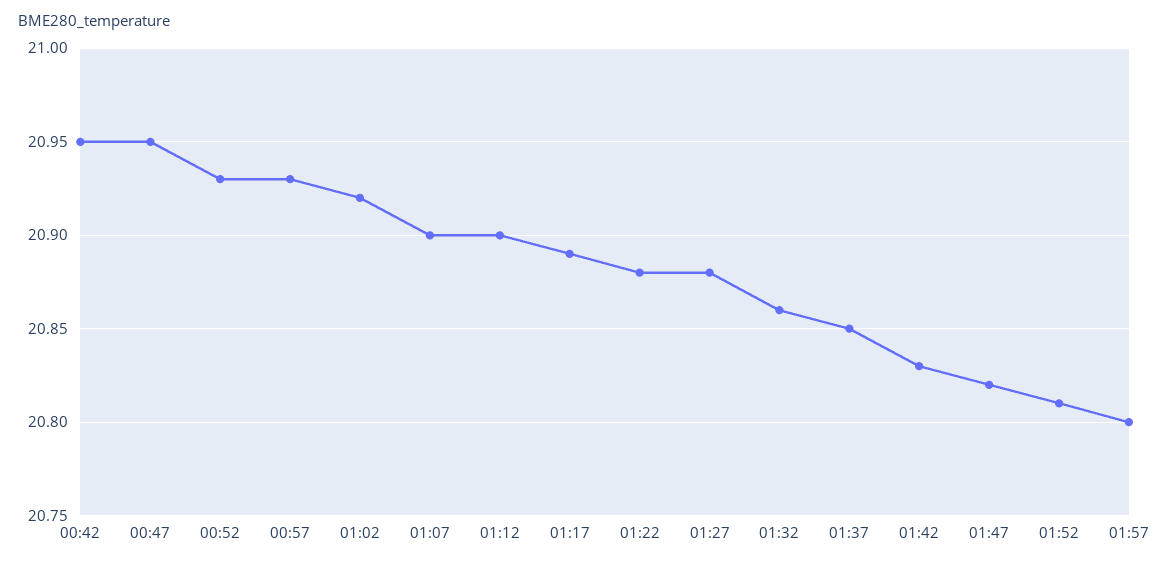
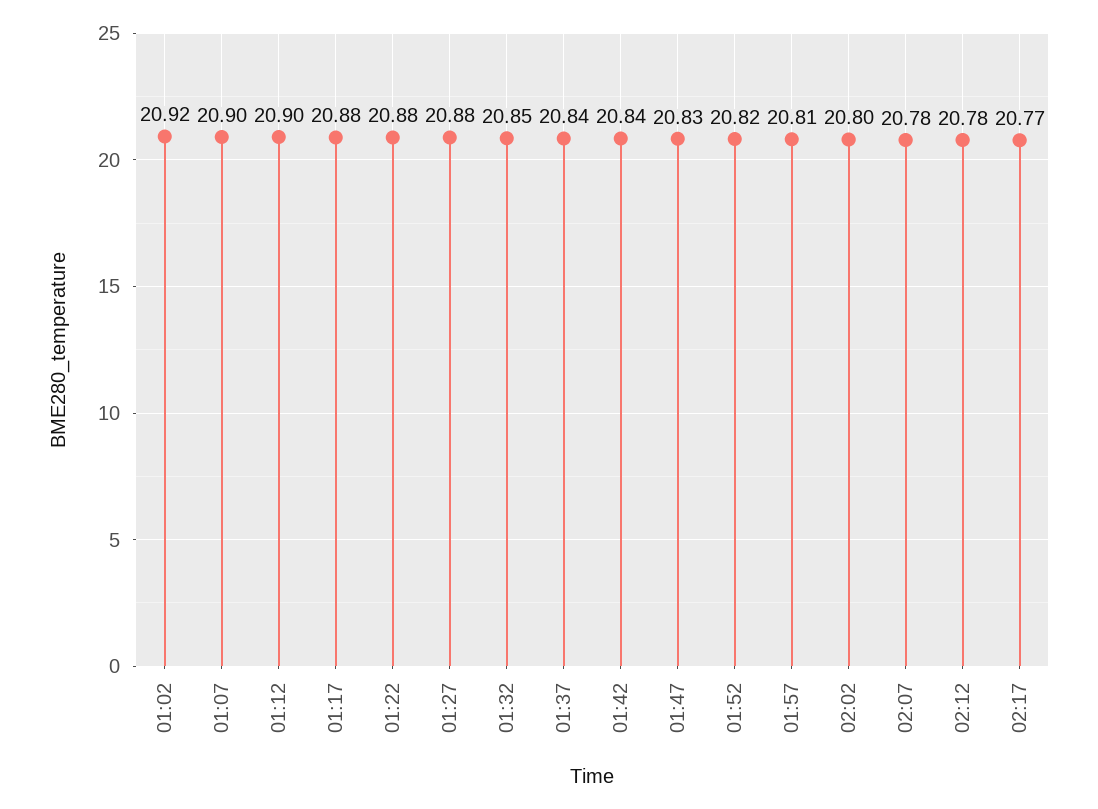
00:42: 20.95 -> none
00:47: 20.95 -> none
00:52: 20.93 -> none
00:57: 20.93 -> none
01:17: 20.89 -> 20.88
01:32: 20.86 -> 20.85
01:37: 20.85 -> 20.84
01:42: 20.83 -> 20.84
01:47: 20.82 -> 20.83
01:52: 20.81 -> 20.82
01:57: 20.8 -> 20.81
02:02: none -> 20.8
02:07: none -> 20.78
02:12: none -> 20.78
02:17: none -> 20.77

